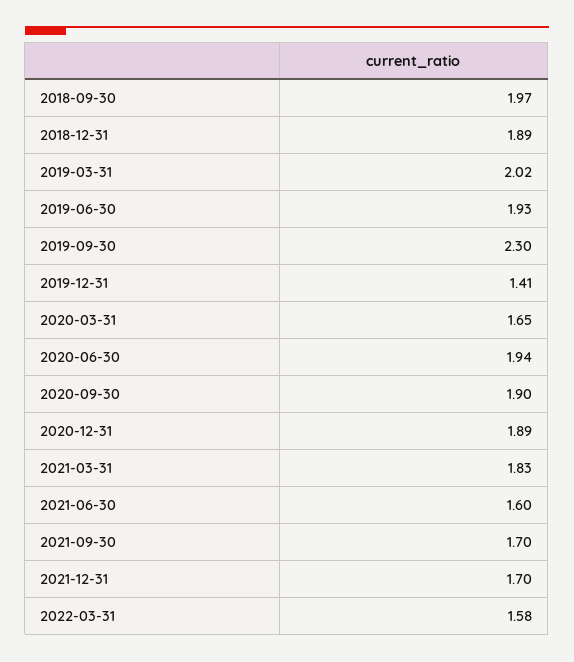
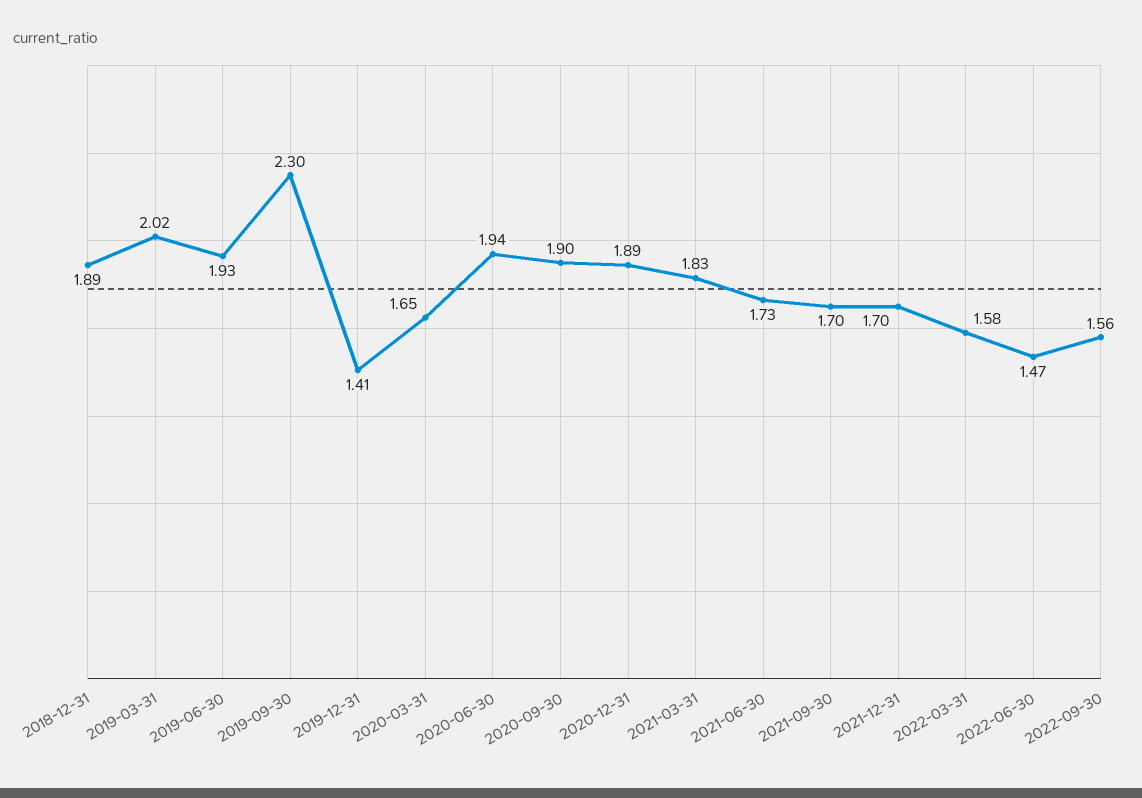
2018-09-30: 1.97 -> none
2021-06-30: 1.6 -> 1.73
2022-06-30: none -> 1.47
2022-09-30: none -> 1.56

